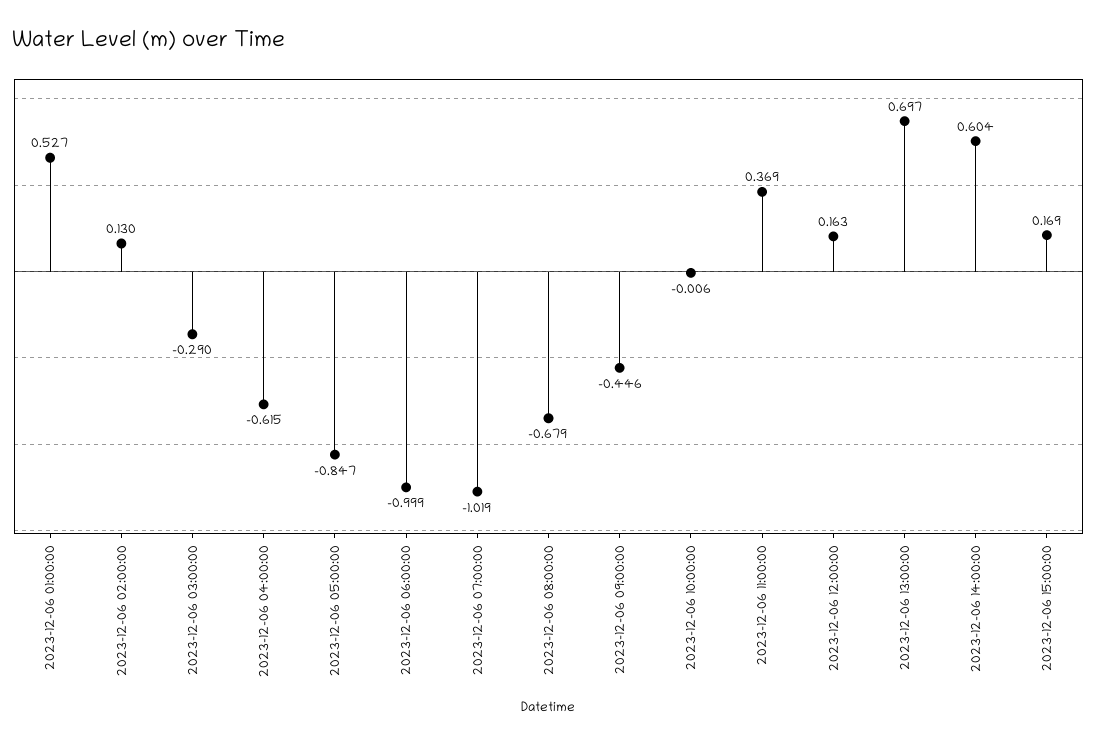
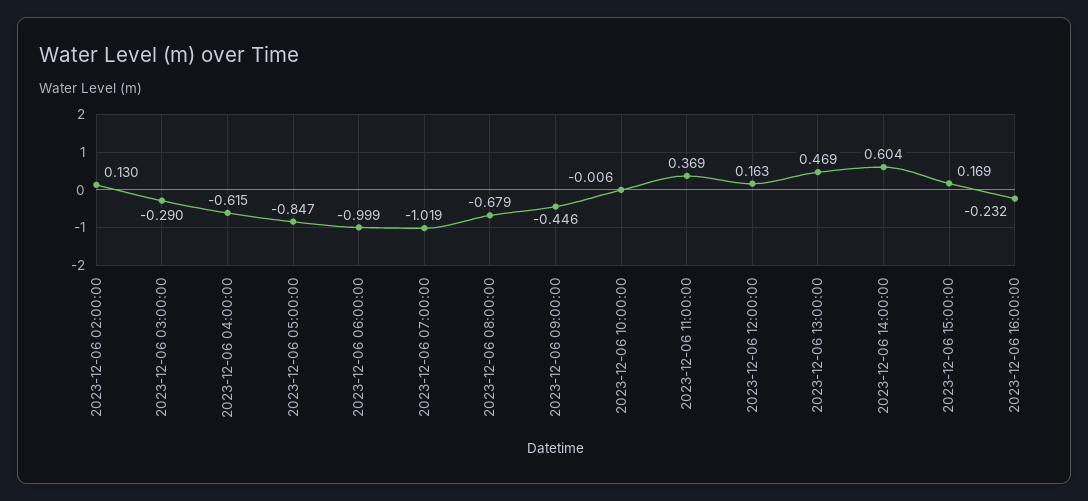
2023-12-06 01:00:00: 0.527 -> none
2023-12-06 13:00:00: 0.697 -> 0.469
2023-12-06 16:00:00: none -> -0.232

